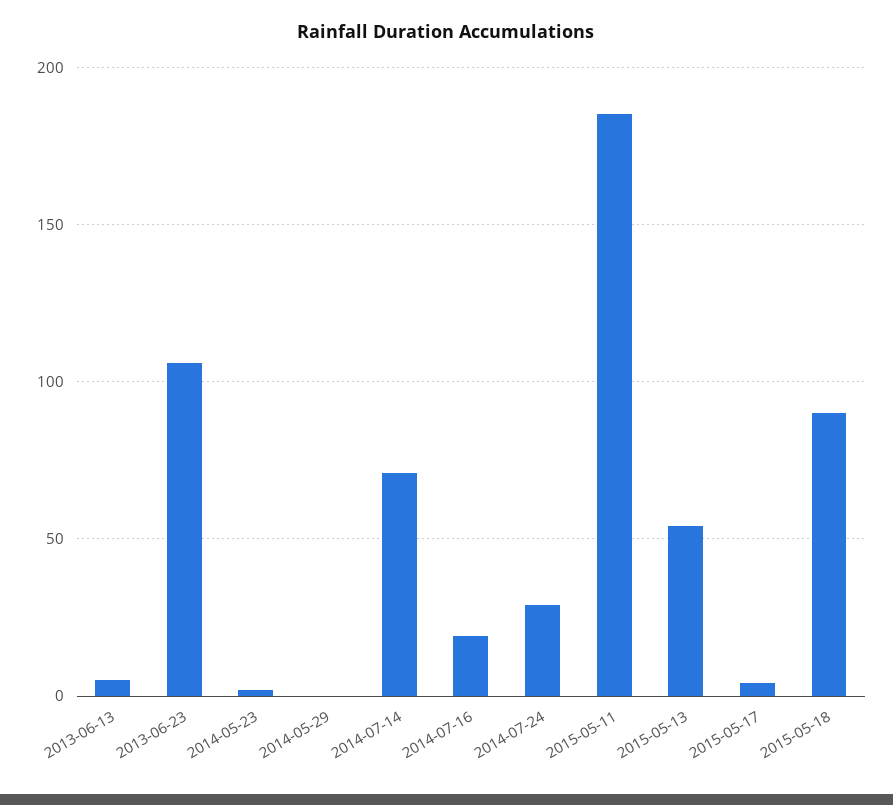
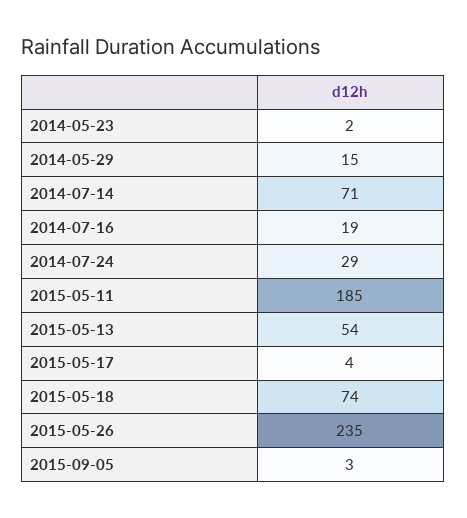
2013-06-13: 5 -> none
2013-06-23: 105 -> none
2014-05-29: 0 -> 15
2015-05-18: 90 -> 74
2015-05-26: none -> 235
2015-09-05: none -> 3

